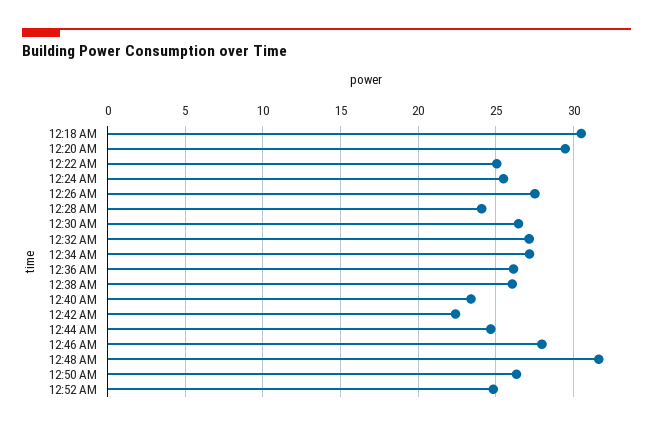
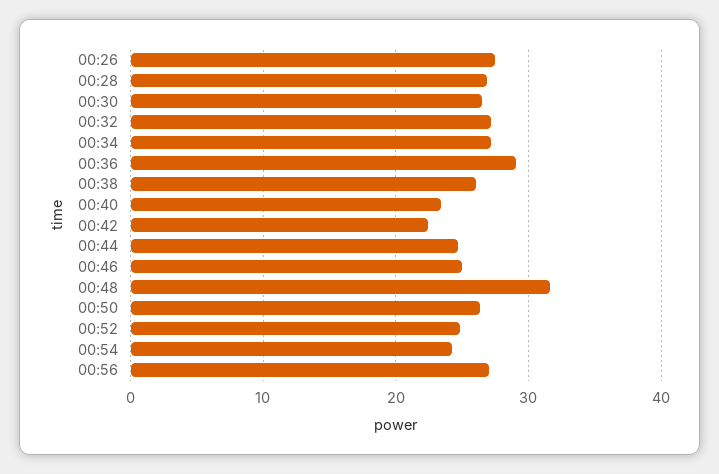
12:18 AM: 30.5 -> none
12:20 AM: 29.5 -> none
12:22 AM: 25 -> none
12:24 AM: 25.5 -> none
12:28 AM: 24 -> 27
12:36 AM: 26 -> 29
12:46 AM: 28 -> 25
00:54: none -> 24
00:56: none -> 27

